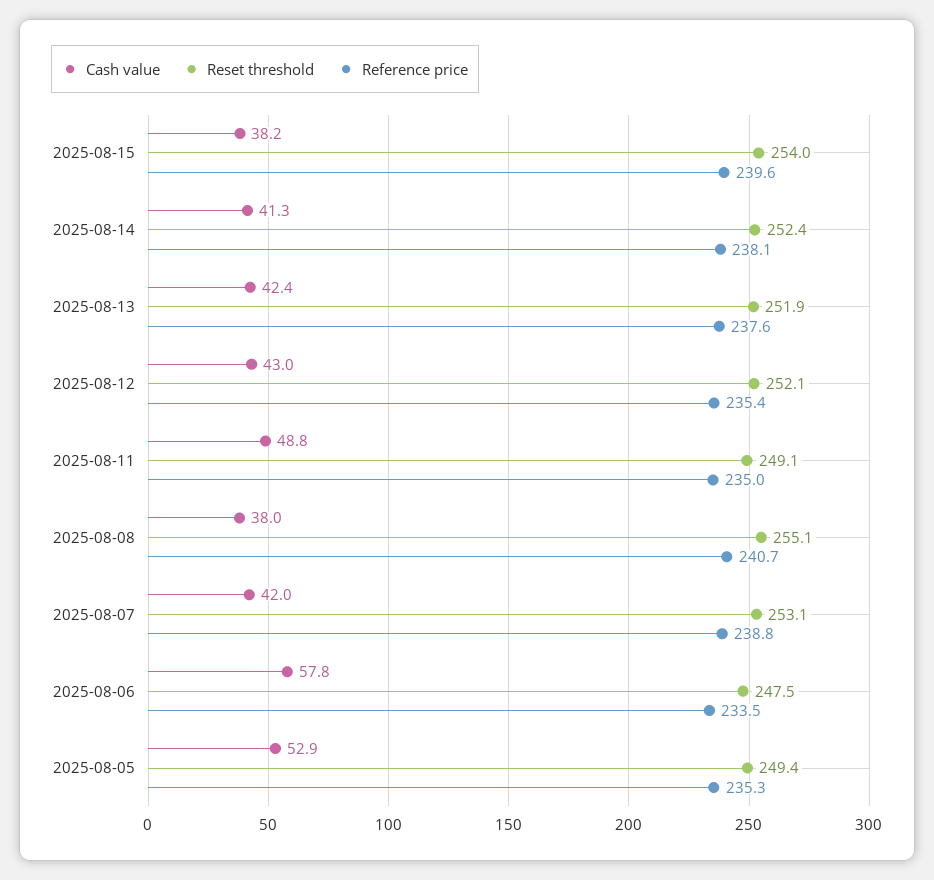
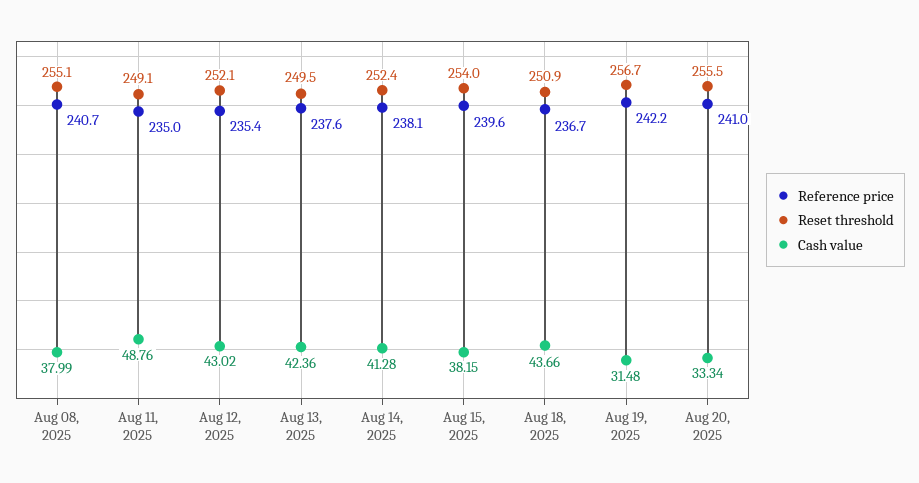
Reset threshold, 2025-08-13: 251.9 -> 249.5
Cash value, 2025-08-07: 42 -> none
Reset threshold, 2025-08-07: 253.1 -> none
Reference price, 2025-08-07: 238.8 -> none
Cash value, 2025-08-06: 57.8 -> none
Reset threshold, 2025-08-06: 247.5 -> none
Reference price, 2025-08-06: 233.5 -> none
Cash value, 2025-08-05: 52.9 -> none
Reset threshold, 2025-08-05: 249.4 -> none
Reference price, 2025-08-05: 235.3 -> none
Reference price, Aug 18, 2025: none -> 236.7
Reset threshold, Aug 18, 2025: none -> 250.9
Cash value, Aug 18, 2025: none -> 43.66
Reference price, Aug 19, 2025: none -> 242.2
Reset threshold, Aug 19, 2025: none -> 256.7
Cash value, Aug 19, 2025: none -> 31.48
Reference price, Aug 20, 2025: none -> 241
Reset threshold, Aug 20, 2025: none -> 255.5
Cash value, Aug 20, 2025: none -> 33.34

